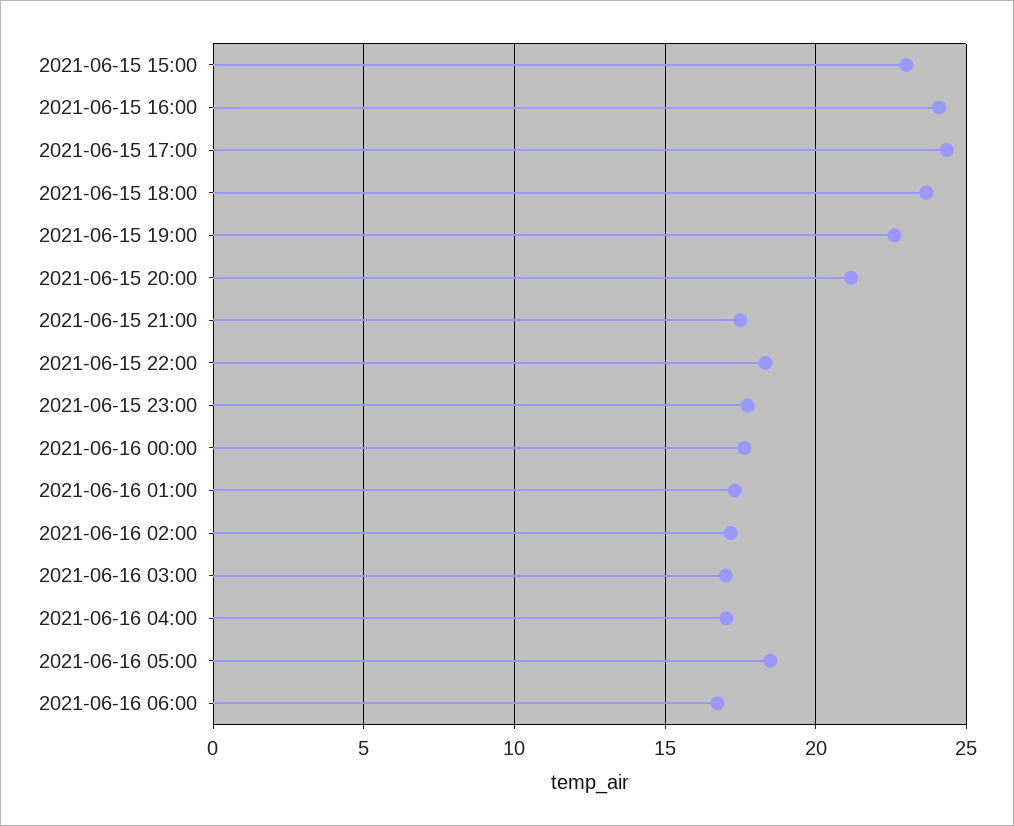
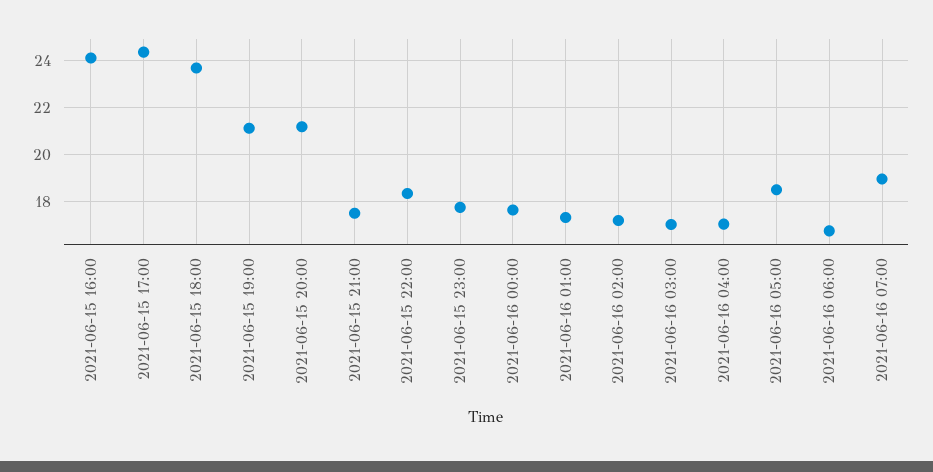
2021-06-15 15:00: 23 -> none
2021-06-15 19:00: 22.5 -> 21
2021-06-16 07:00: none -> 19

